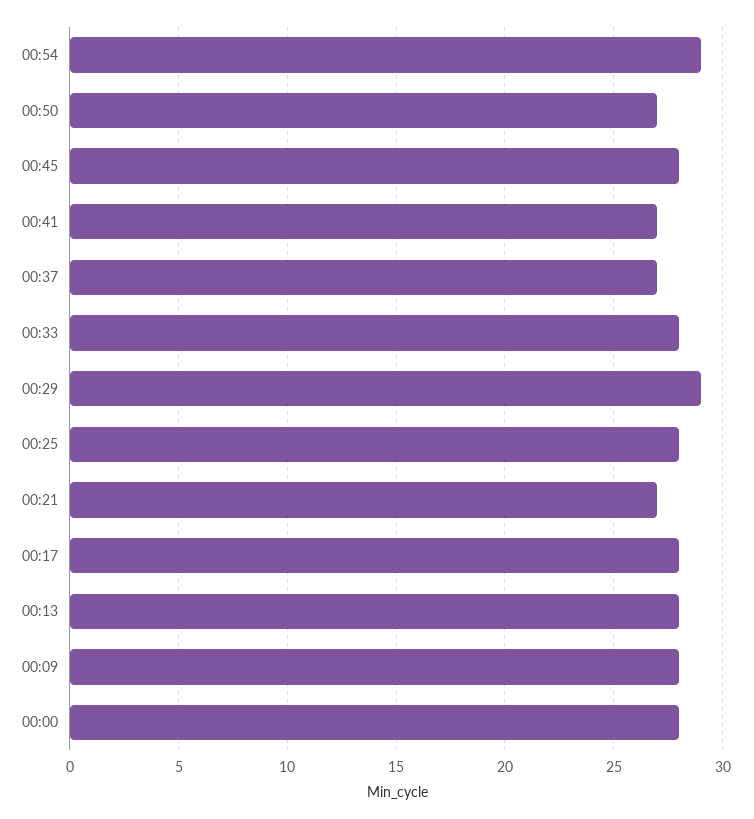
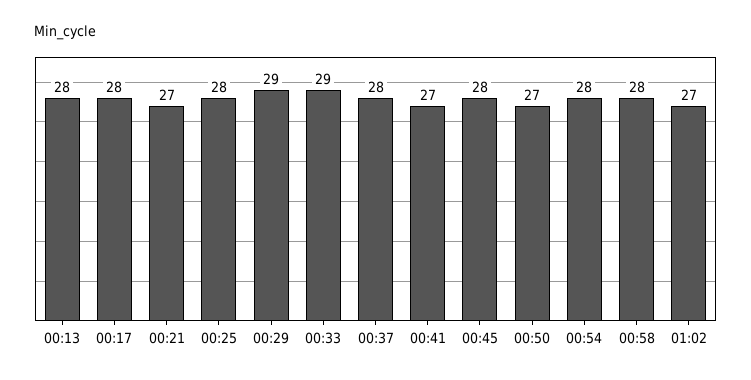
00:54: 29 -> 28
00:37: 27 -> 28
00:33: 28 -> 29
00:09: 28 -> none
00:00: 28 -> none
00:58: none -> 28
01:02: none -> 27

